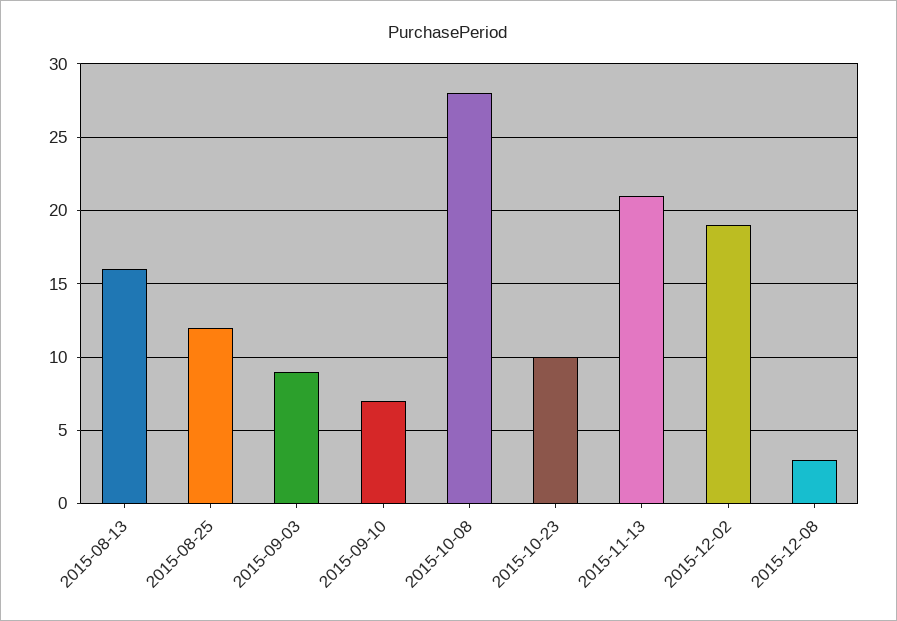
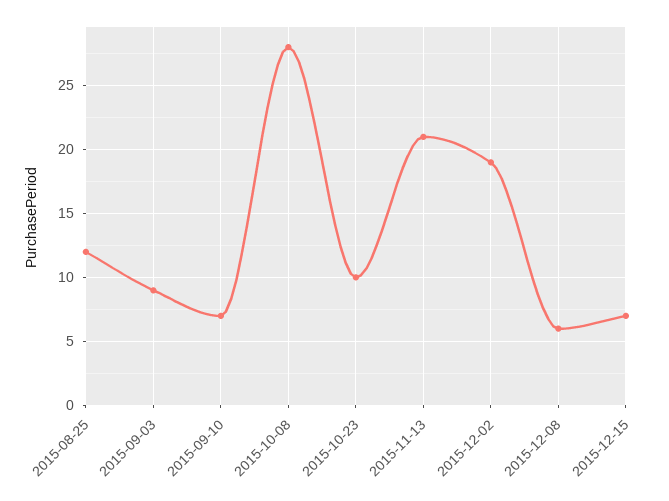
2015-08-13: 16 -> none
2015-12-08: 3 -> 6
2015-12-15: none -> 7

